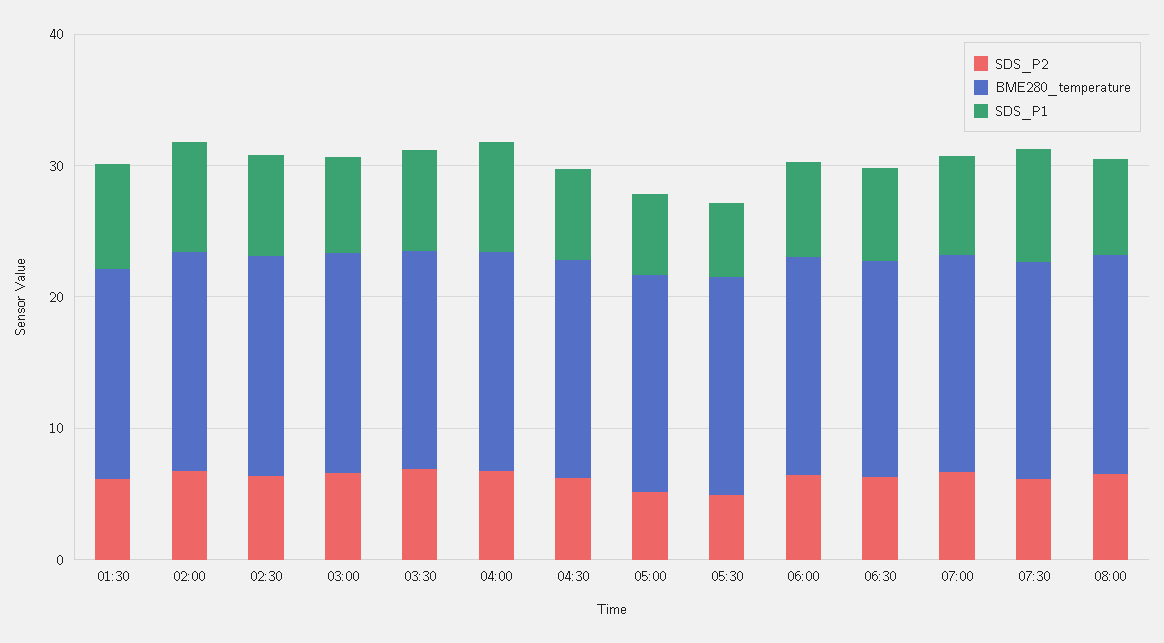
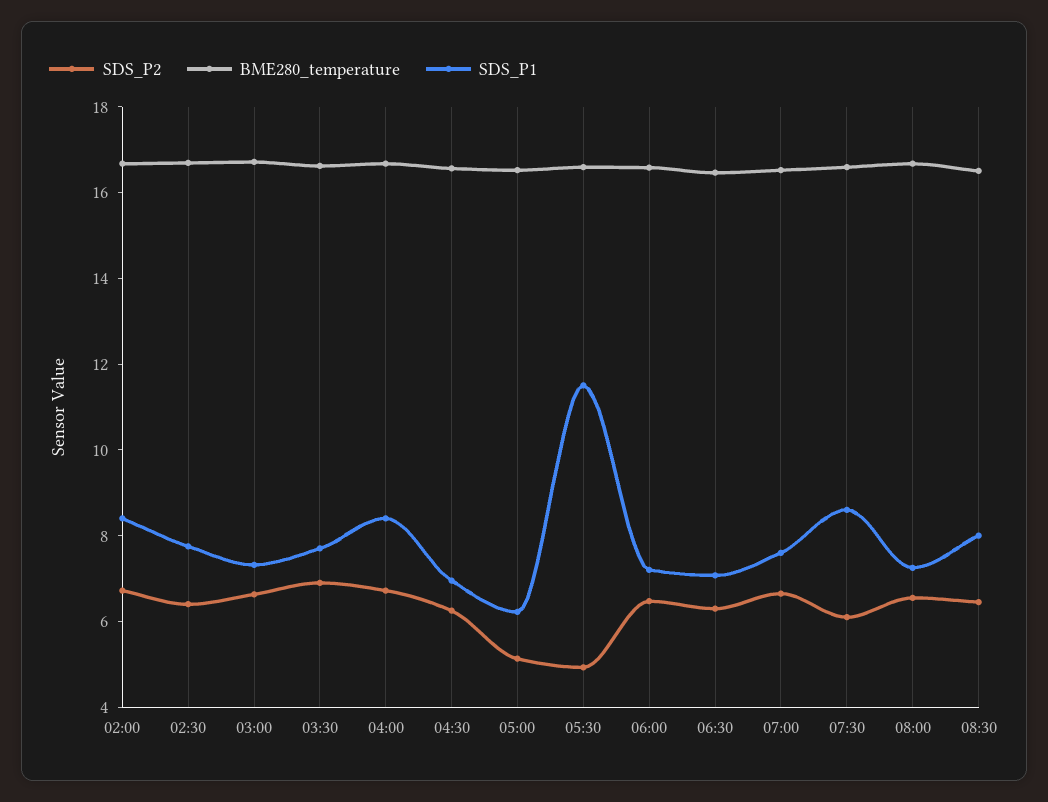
SDS_P2, 01:30: 6 -> none
BME280_temperature, 01:30: 16 -> none
SDS_P1, 01:30: 8 -> none
SDS_P1, 05:30: 6 -> 11.5
SDS_P2, 08:30: none -> 6.5
BME280_temperature, 08:30: none -> 16.5
SDS_P1, 08:30: none -> 8

